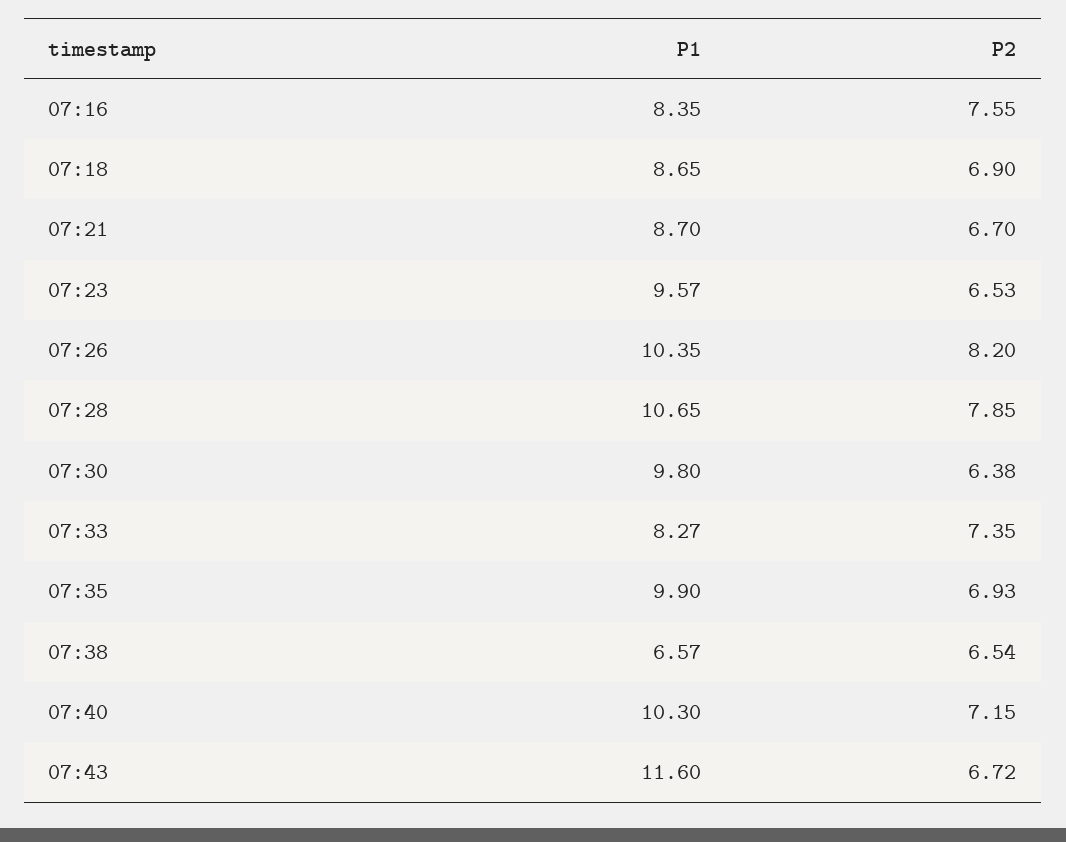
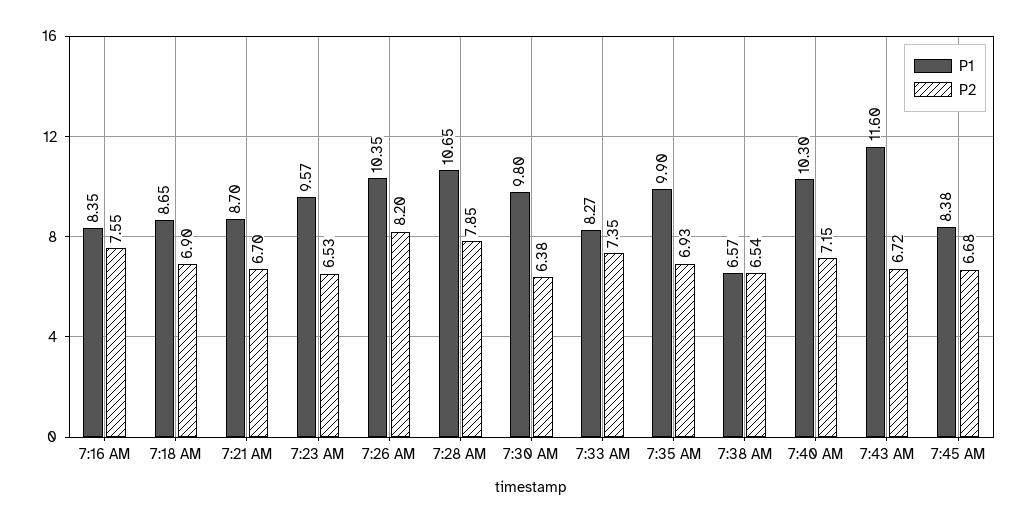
P1, 7:45 AM: none -> 8.38
P2, 7:45 AM: none -> 6.68

